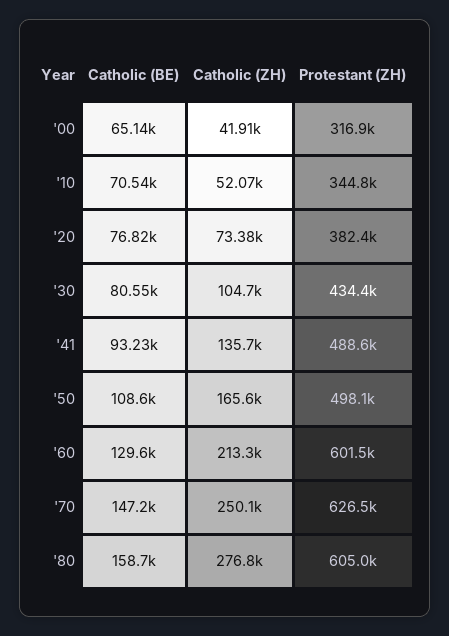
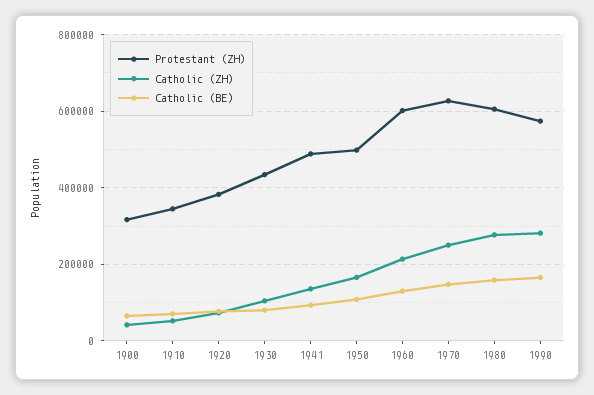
Protestant (ZH), 1990: none -> 580000
Catholic (ZH), 1990: none -> 280000
Catholic (BE), 1990: none -> 160000

